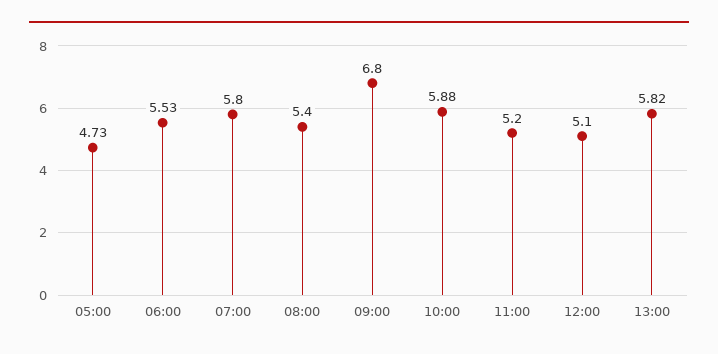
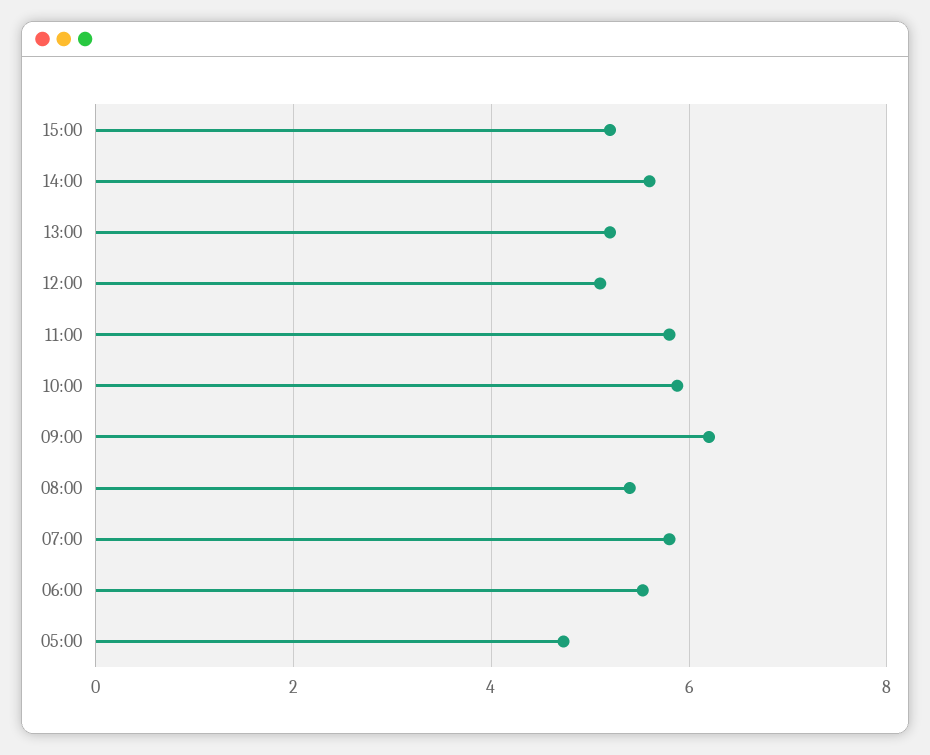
09:00: 6.8 -> 6.2
11:00: 5.2 -> 5.8
13:00: 5.82 -> 5.2
15:00: none -> 5.2
14:00: none -> 5.6

